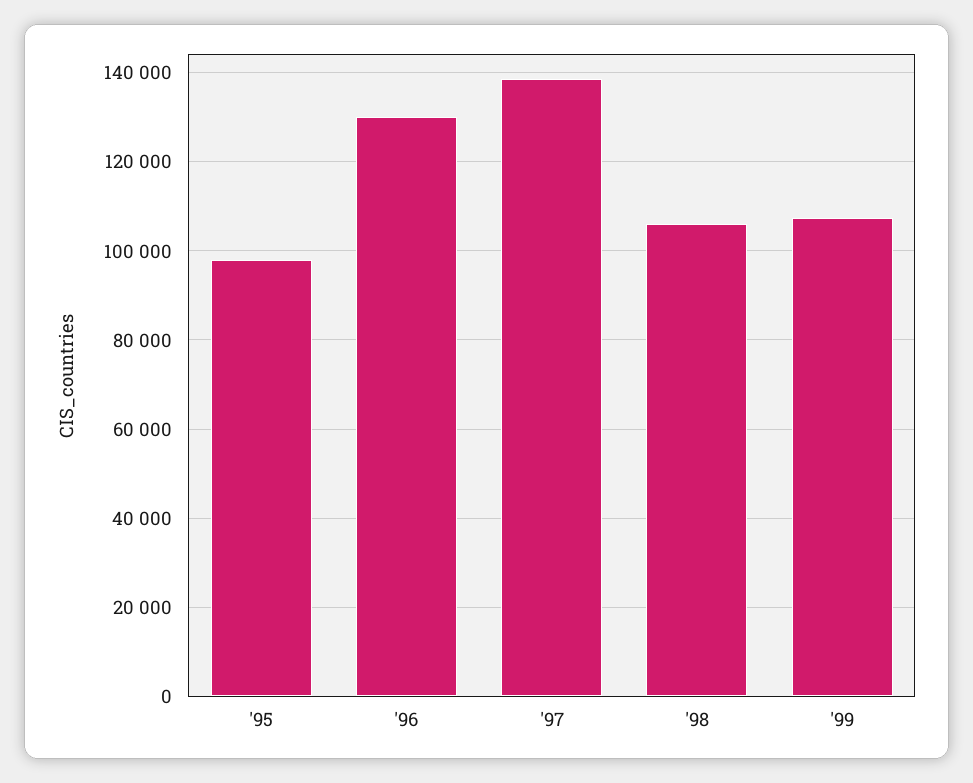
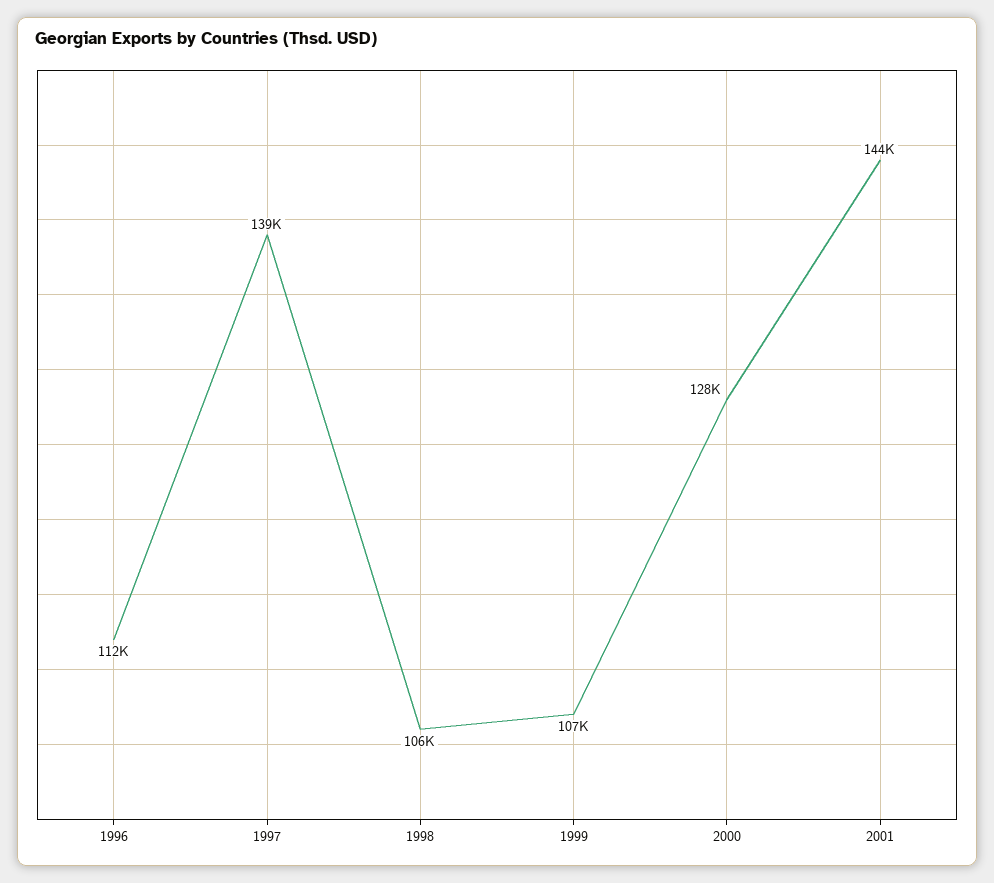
'95: 98000 -> none
'96: 130000 -> 112000
2000: none -> 128000
2001: none -> 144000

